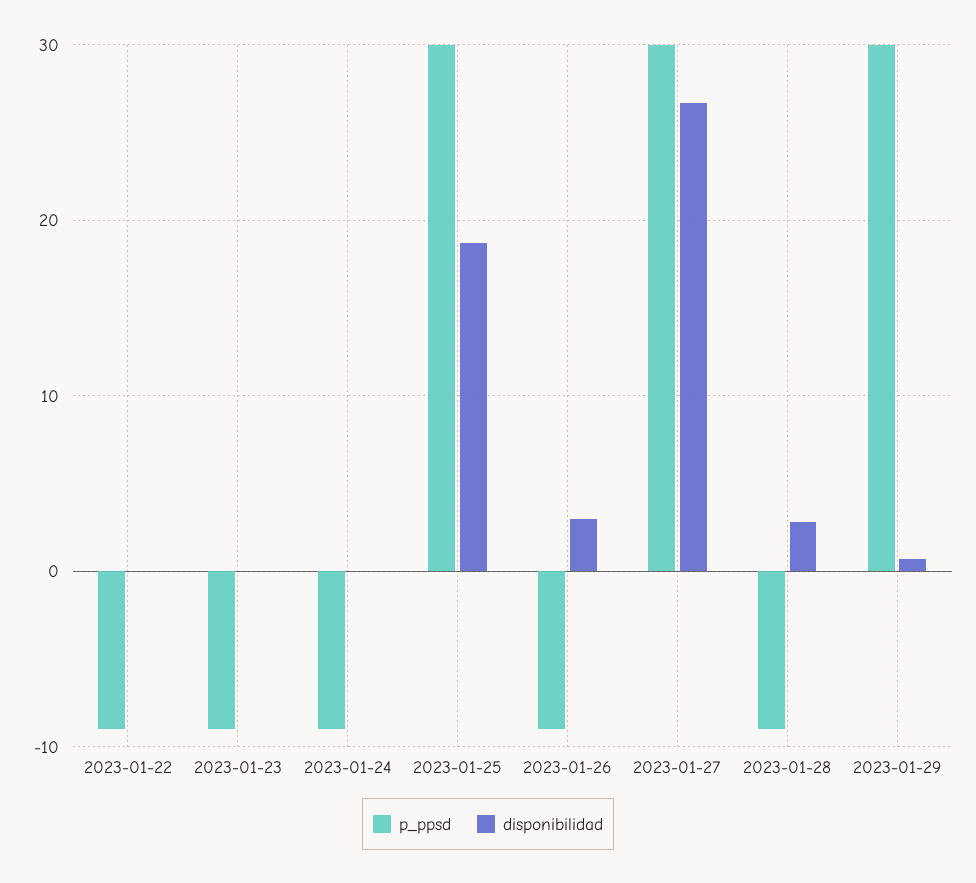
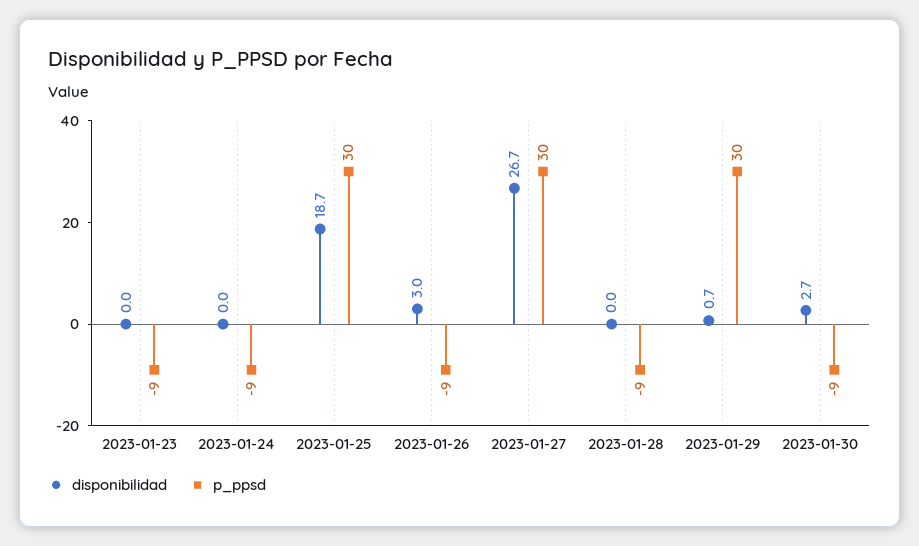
p_ppsd, 2023-01-22: -9 -> none
disponibilidad, 2023-01-22: 0 -> none
disponibilidad, 2023-01-28: 3 -> 0
disponibilidad, 2023-01-30: none -> 2.7
p_ppsd, 2023-01-30: none -> -9

